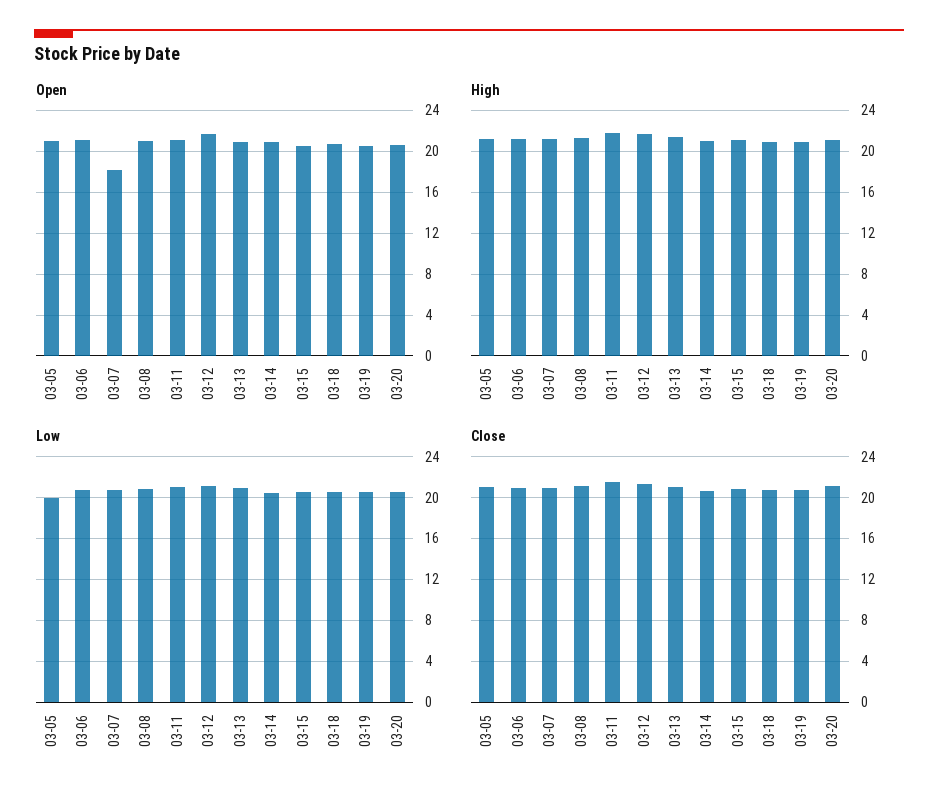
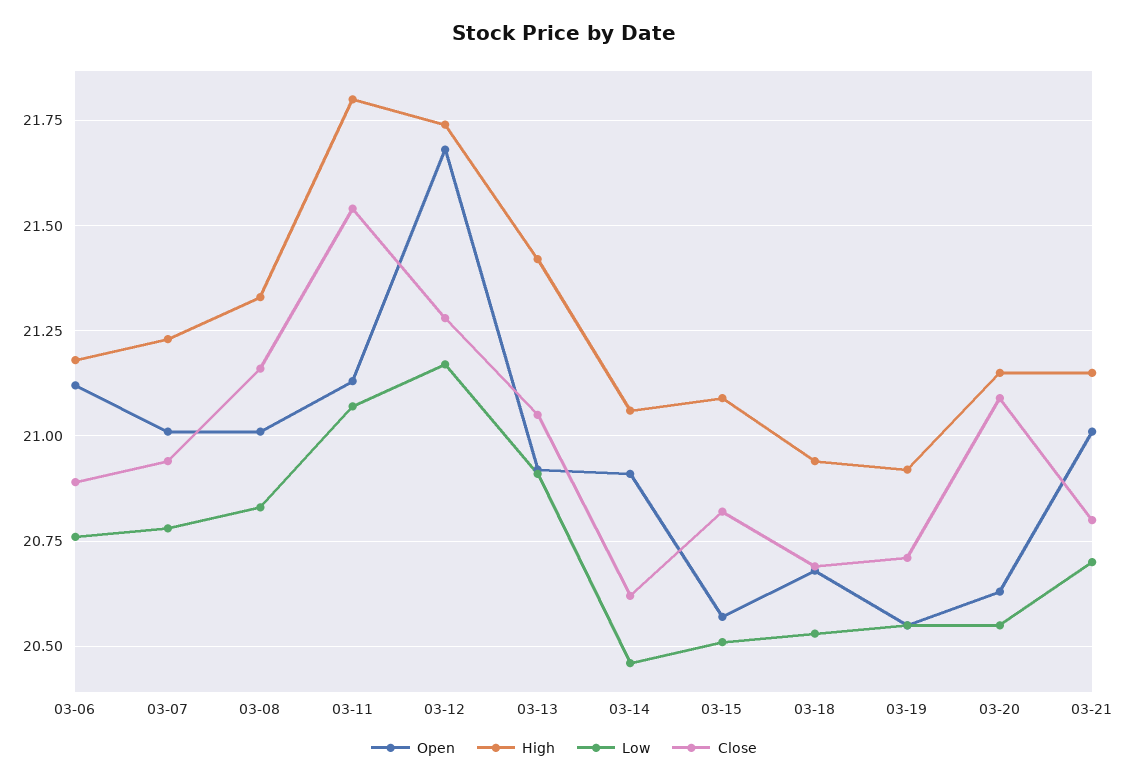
Open, 03-05: 21 -> none
Open, 03-07: 18 -> 21
High, 03-05: 21 -> none
Low, 03-05: 20 -> none
Close, 03-05: 21 -> none
Open, 03-21: none -> 21
High, 03-21: none -> 21.15
Low, 03-21: none -> 20.7
Close, 03-21: none -> 20.8

